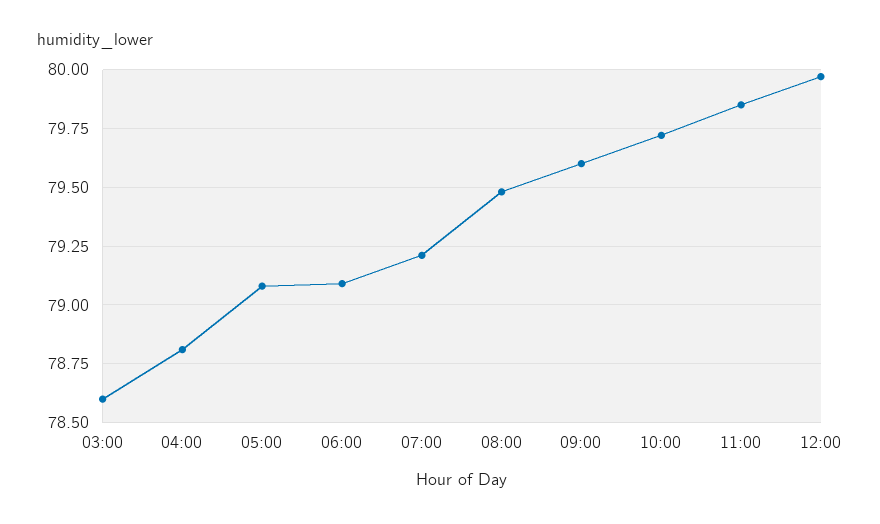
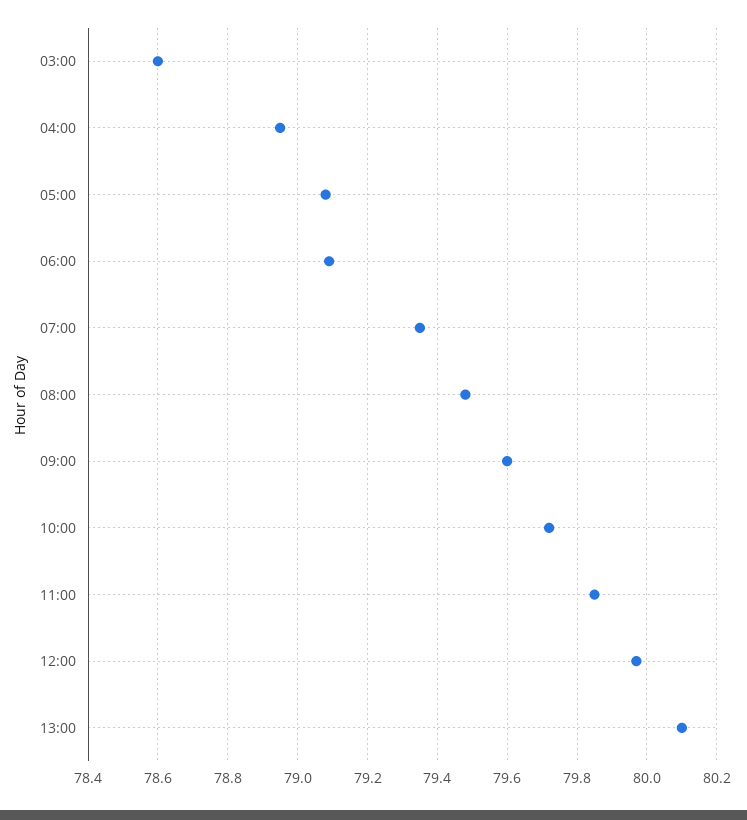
04:00: 78.8 -> 78.95
07:00: 79.2 -> 79.35
13:00: none -> 80.1

